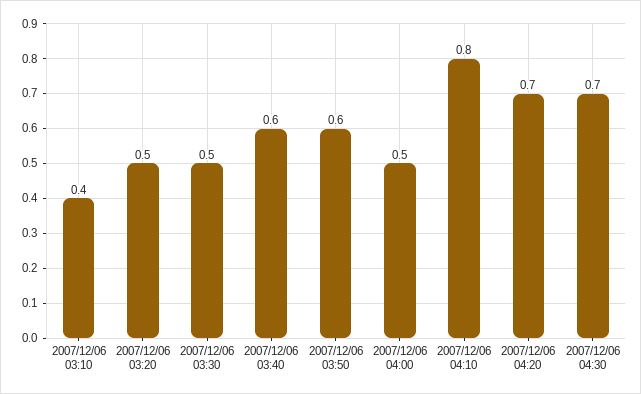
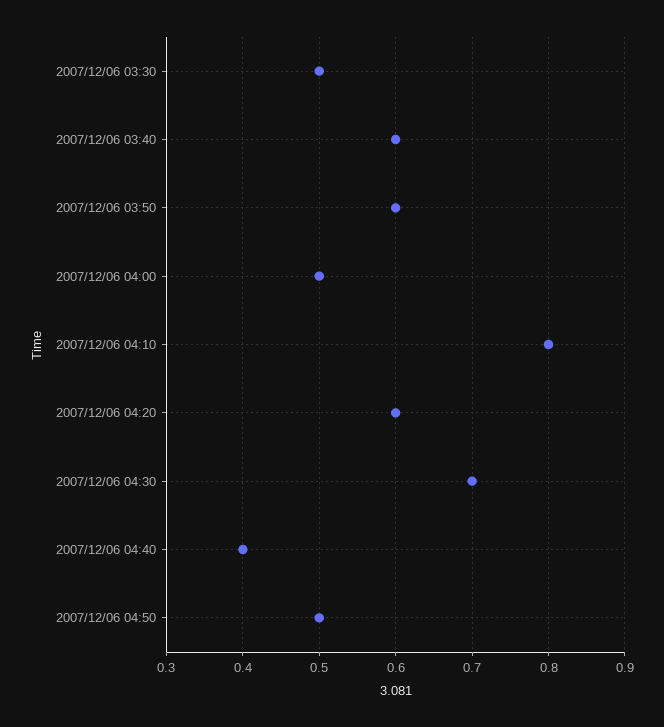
2007/12/06 03:10: 0.4 -> none
2007/12/06 03:20: 0.5 -> none
2007/12/06 04:20: 0.7 -> 0.6
2007/12/06 04:40: none -> 0.4
2007/12/06 04:50: none -> 0.5

